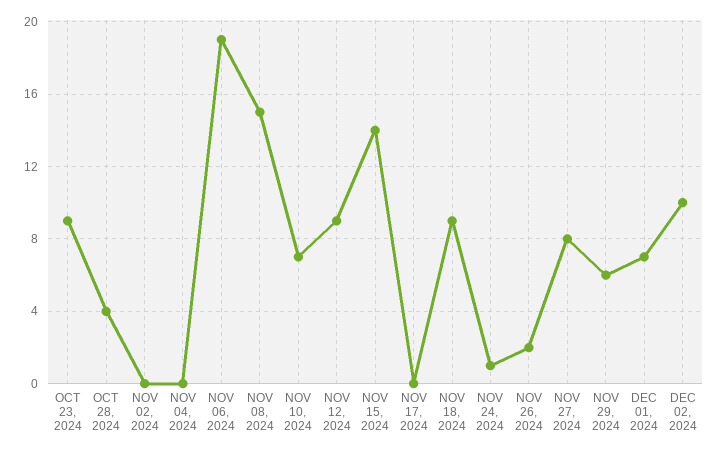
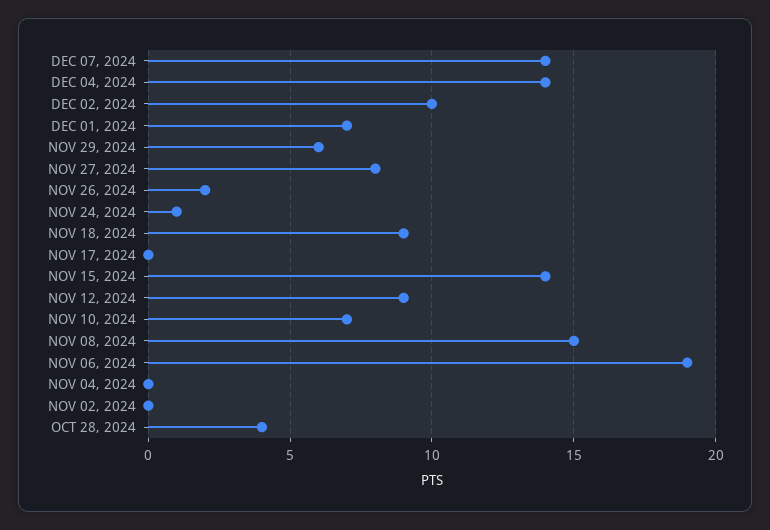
OCT 23, 2024: 9 -> none
DEC 07, 2024: none -> 14
DEC 04, 2024: none -> 14

